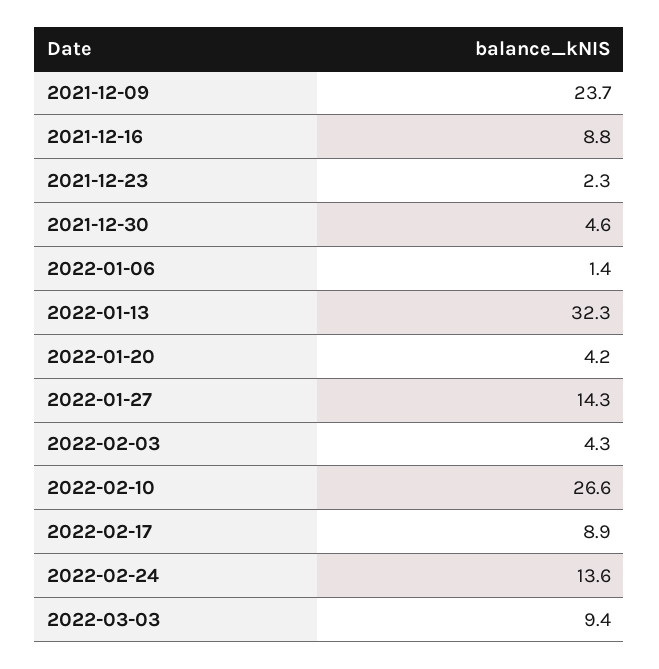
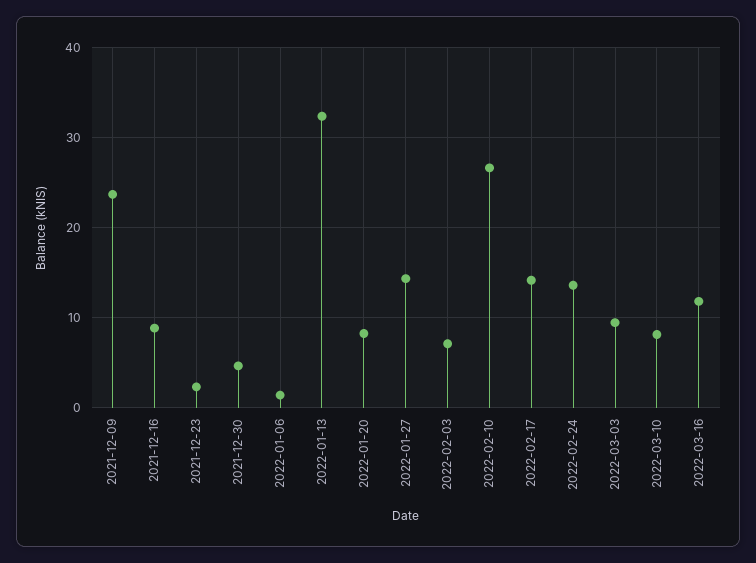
2022-01-20: 4.2 -> 8
2022-02-03: 4.3 -> 7
2022-02-17: 8.9 -> 14
2022-03-10: none -> 8
2022-03-16: none -> 12

